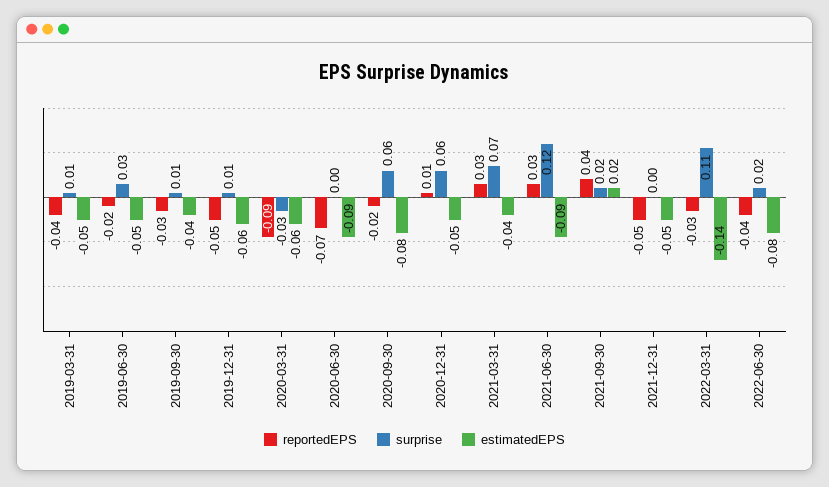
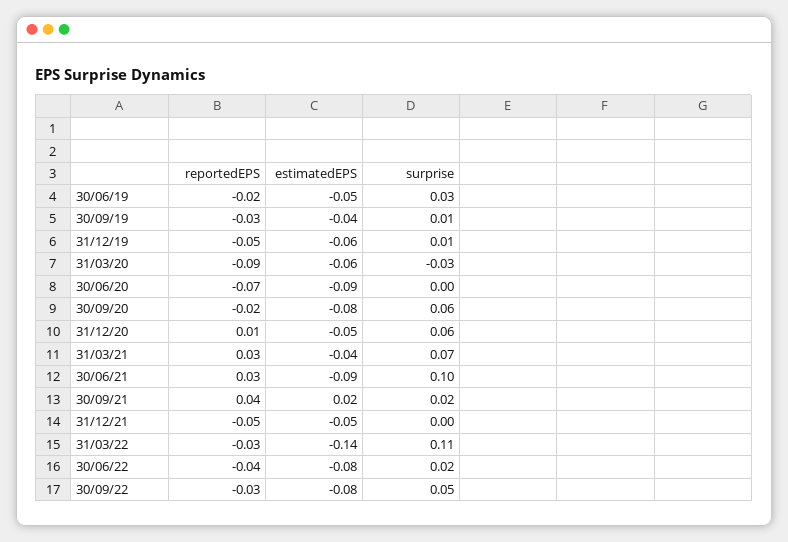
reportedEPS, 2019-03-31: -0.04 -> none
surprise, 2019-03-31: 0.01 -> none
estimatedEPS, 2019-03-31: -0.05 -> none
surprise, 2021-06-30: 0.12 -> 0.1
reportedEPS, 30/09/22: none -> -0.03
estimatedEPS, 30/09/22: none -> -0.08
surprise, 30/09/22: none -> 0.05

